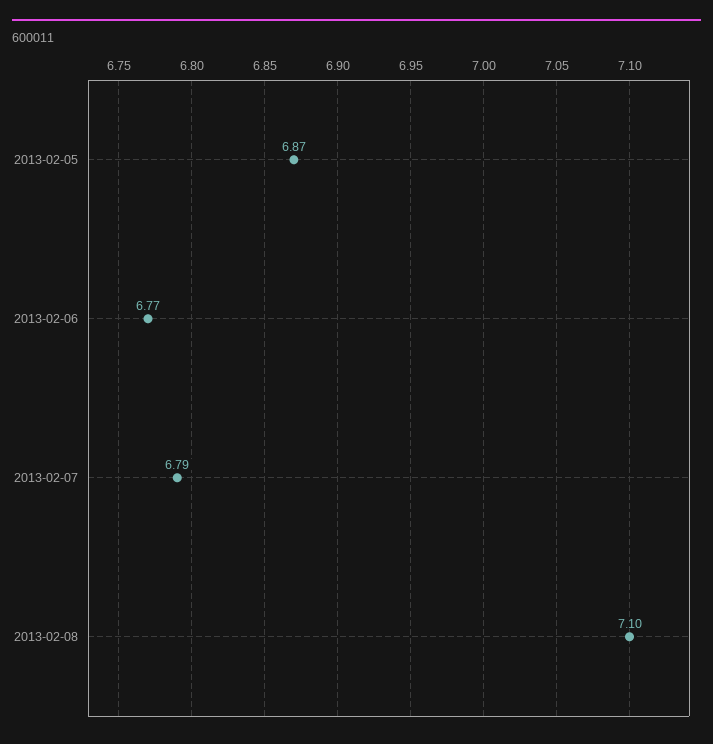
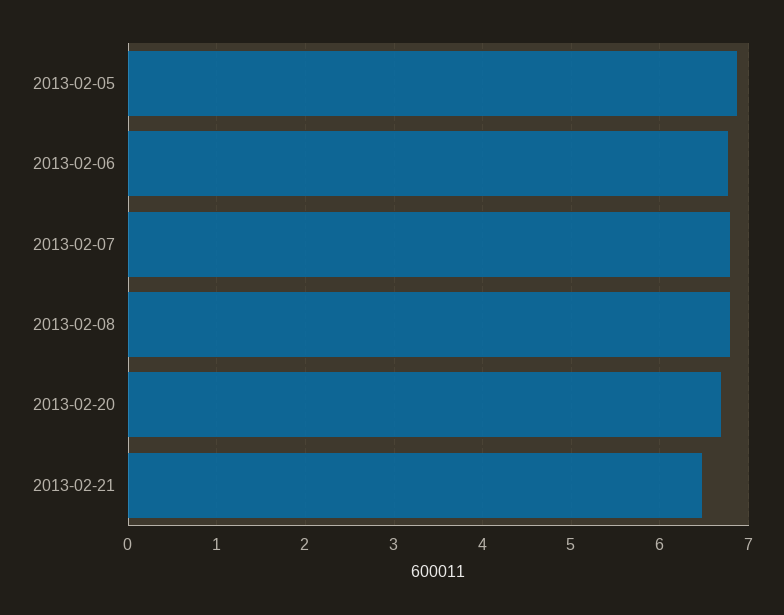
2013-02-08: 7.1 -> 6.8
2013-02-20: none -> 6.7
2013-02-21: none -> 6.5

